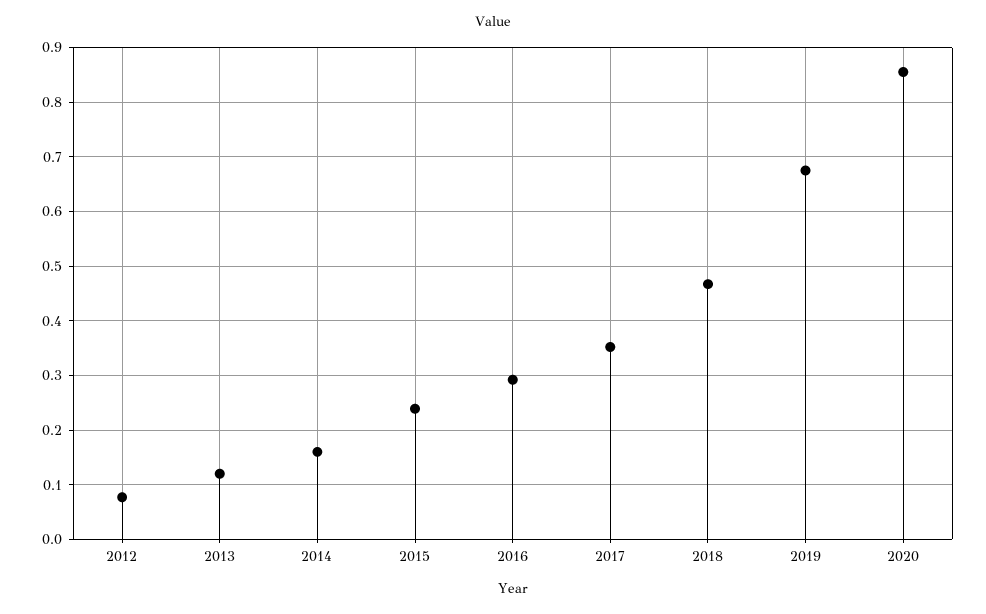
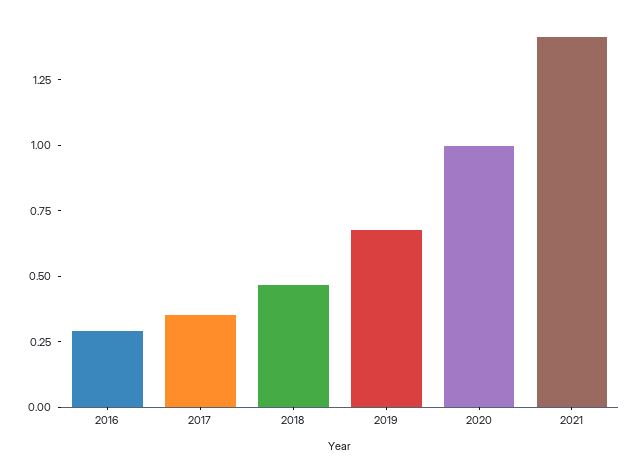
2012: 0.08 -> none
2013: 0.12 -> none
2014: 0.16 -> none
2015: 0.24 -> none
2020: 0.86 -> 1
2021: none -> 1.4

